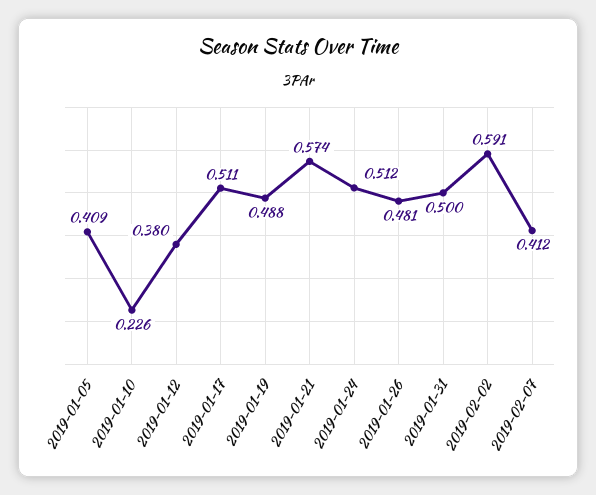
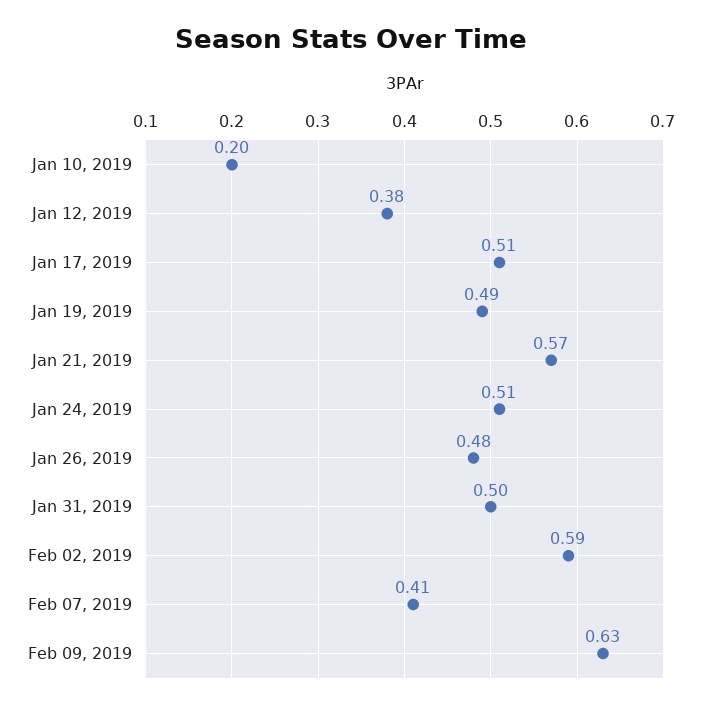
2019-01-05: 0.409 -> none
2019-01-10: 0.226 -> 0.2
Feb 09, 2019: none -> 0.63

